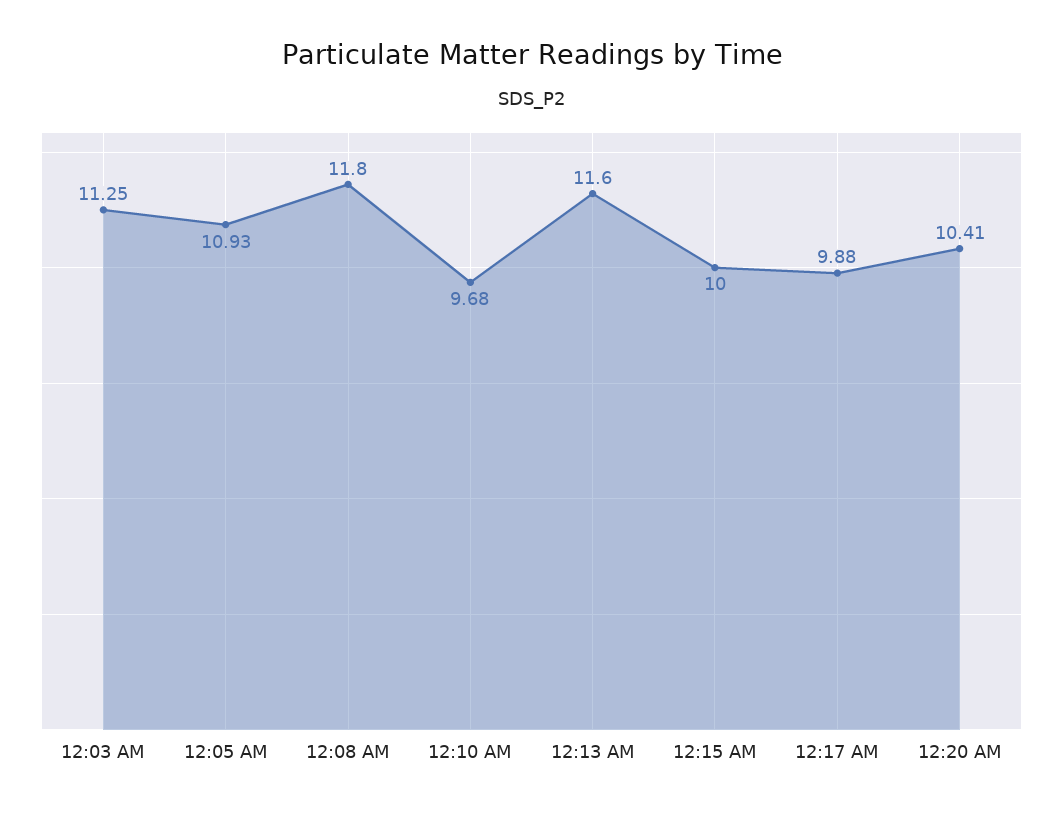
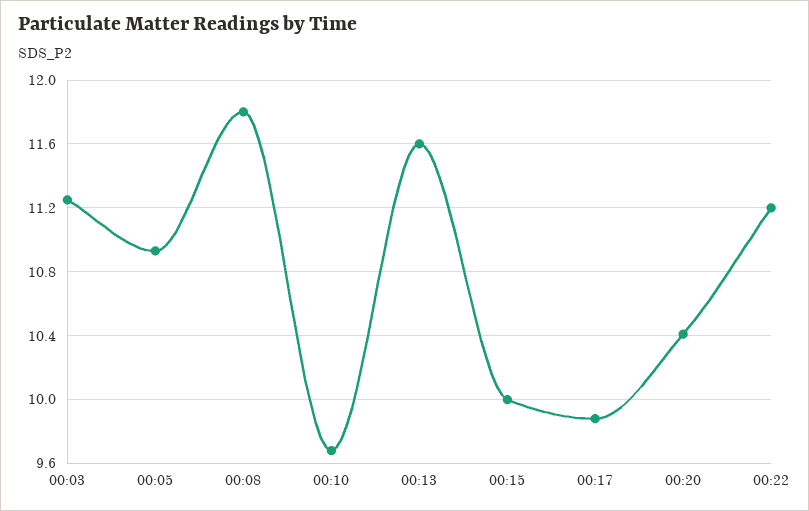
00:22: none -> 11.2

